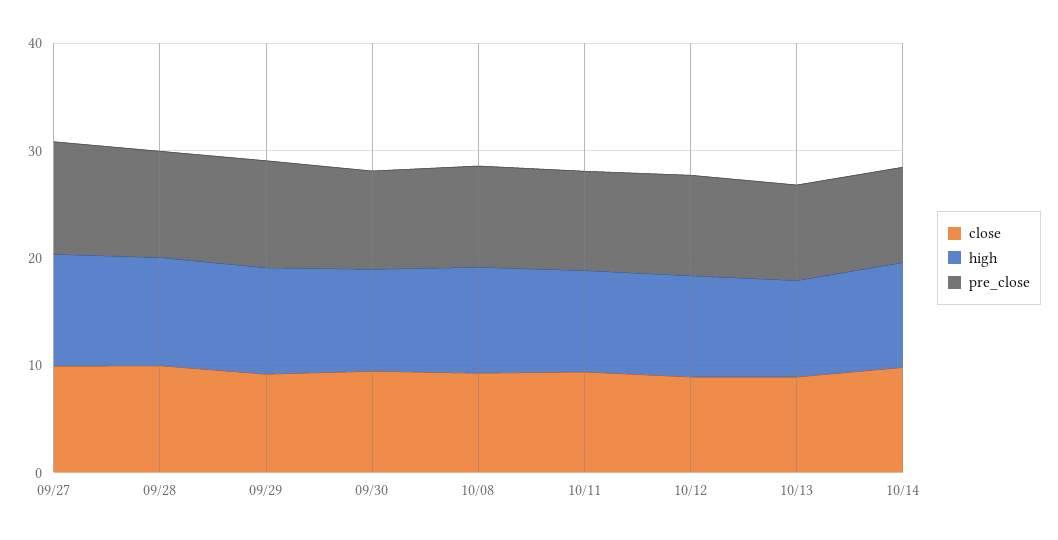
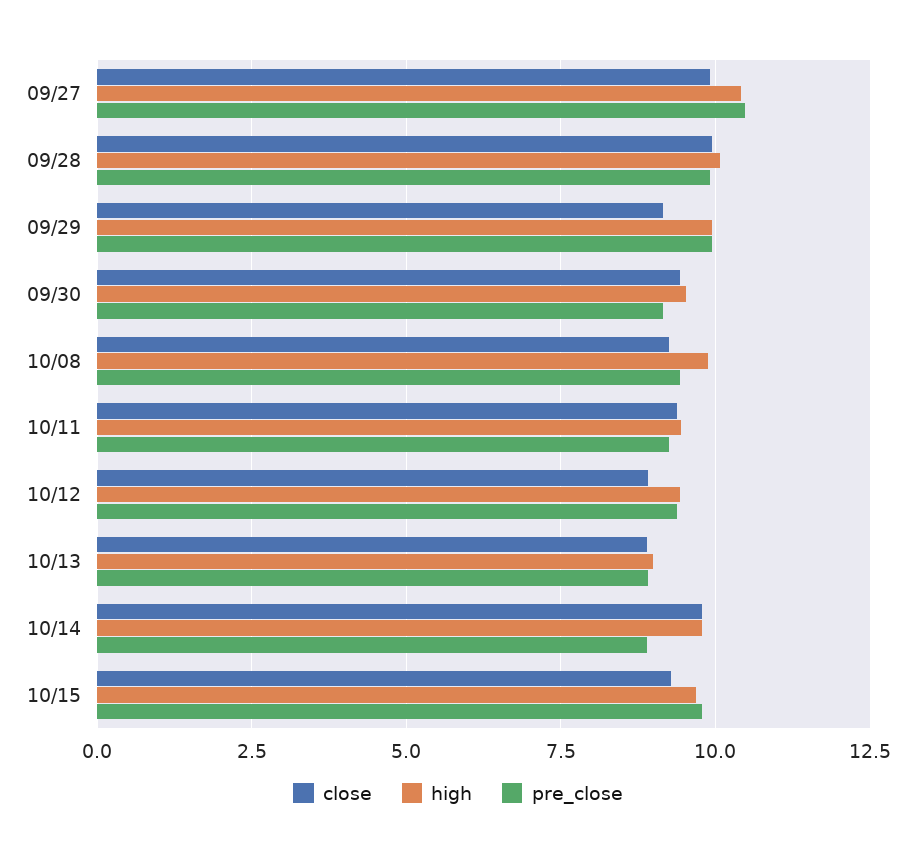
close, 10/15: none -> 9.25
high, 10/15: none -> 9.75
pre_close, 10/15: none -> 9.75

